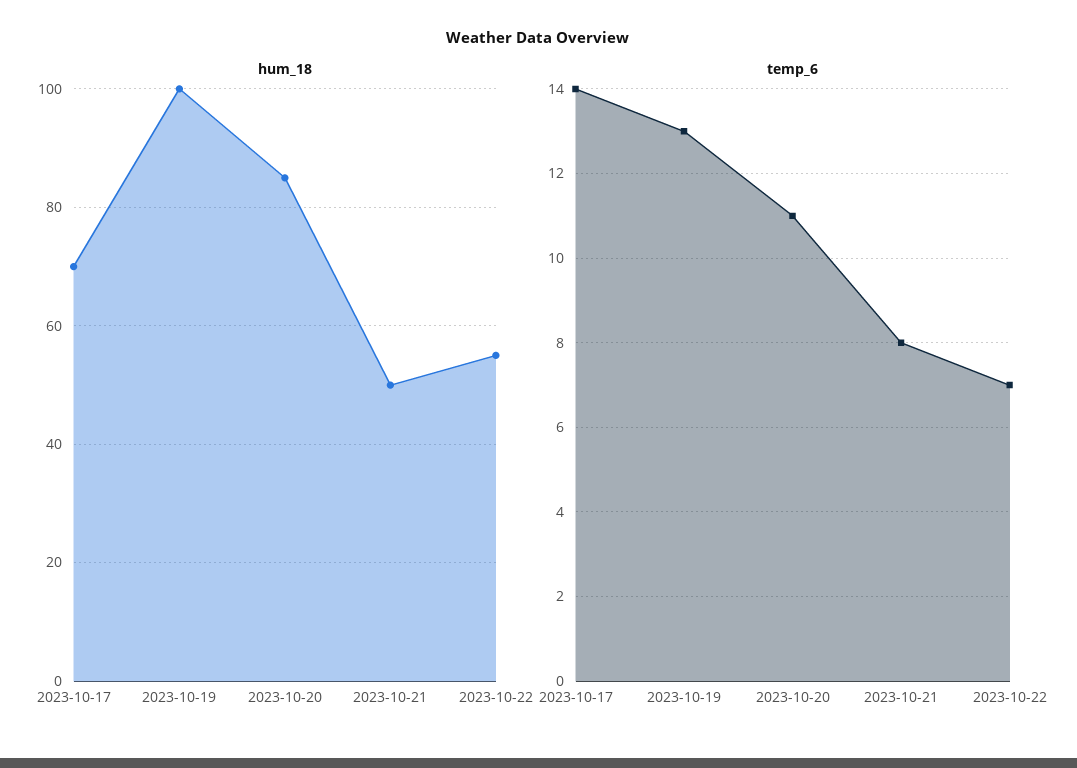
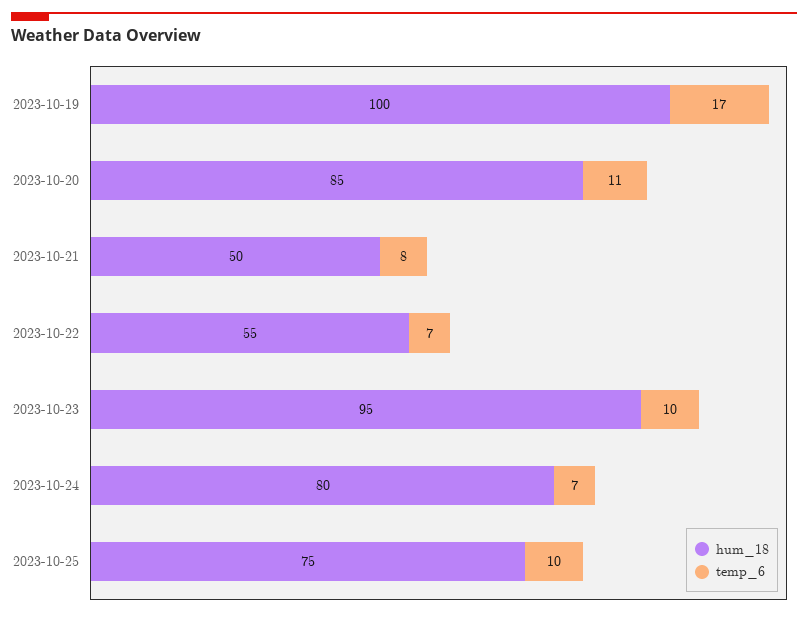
hum_18, 2023-10-17: 70 -> none
temp_6, 2023-10-17: 14 -> none
temp_6, 2023-10-19: 13 -> 17
hum_18, 2023-10-23: none -> 95
temp_6, 2023-10-23: none -> 10
hum_18, 2023-10-24: none -> 80
temp_6, 2023-10-24: none -> 7
hum_18, 2023-10-25: none -> 75
temp_6, 2023-10-25: none -> 10

